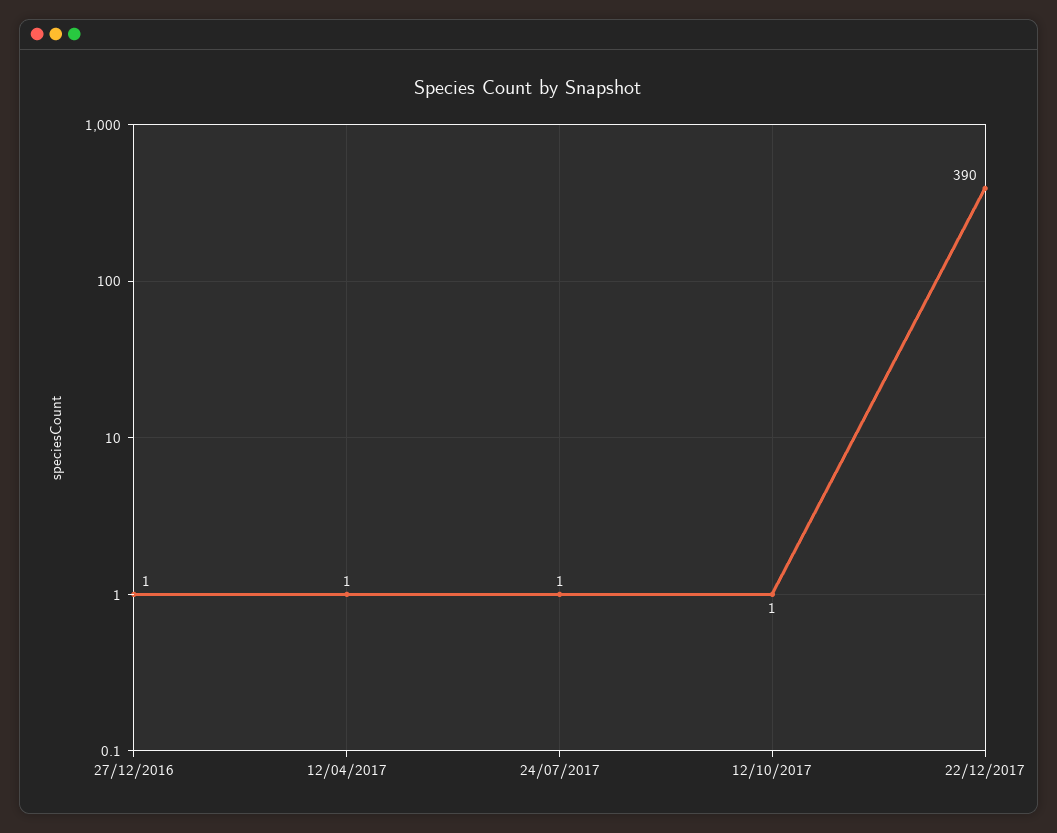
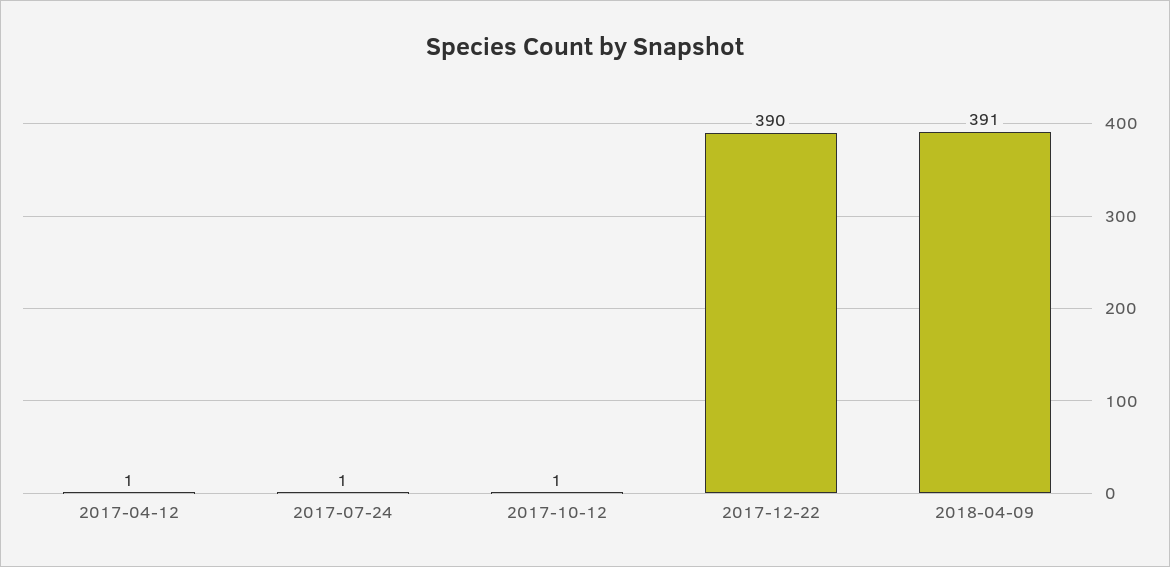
27/12/2016: 1 -> none
2018-04-09: none -> 391

